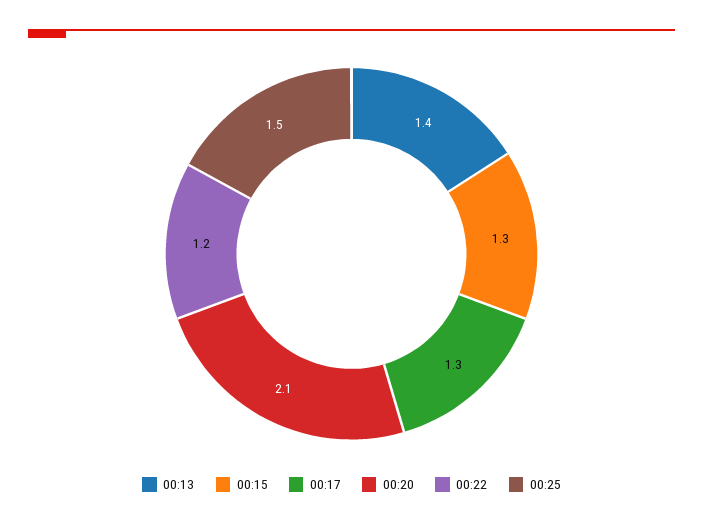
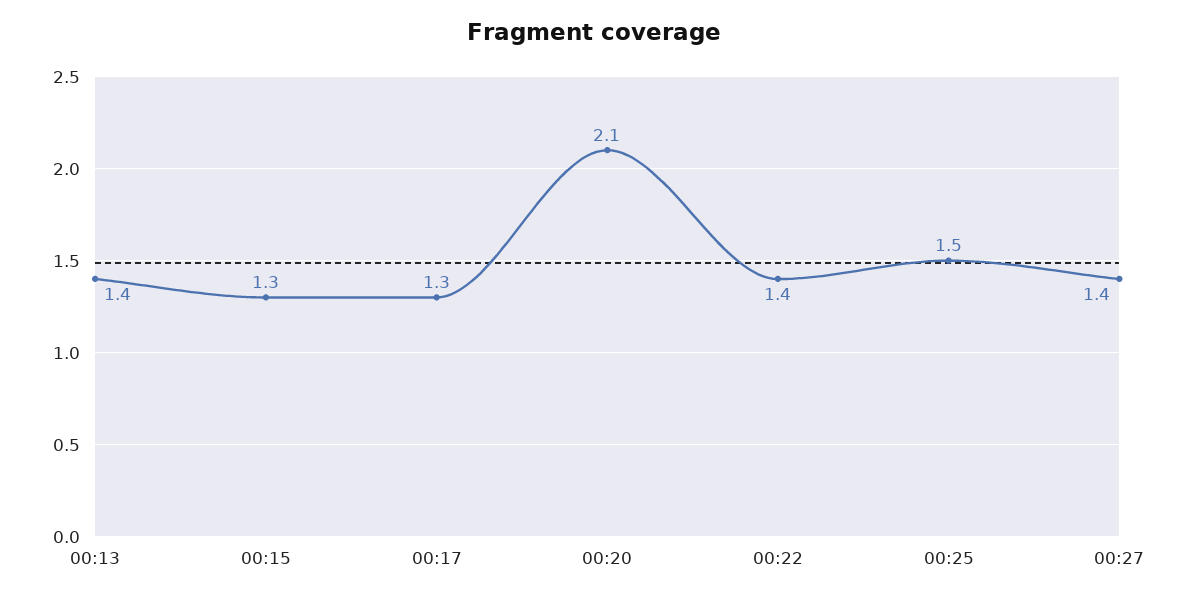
00:22: 1.2 -> 1.4
00:27: none -> 1.4

